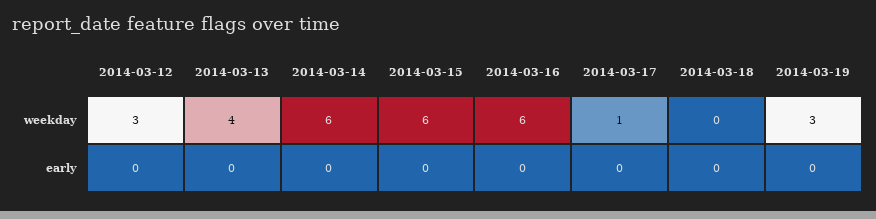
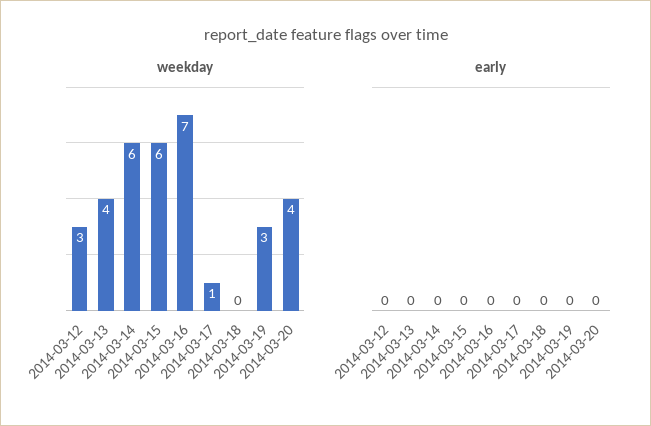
weekday, 2014-03-16: 6 -> 7
weekday, 2014-03-20: none -> 4
early, 2014-03-20: none -> 0

